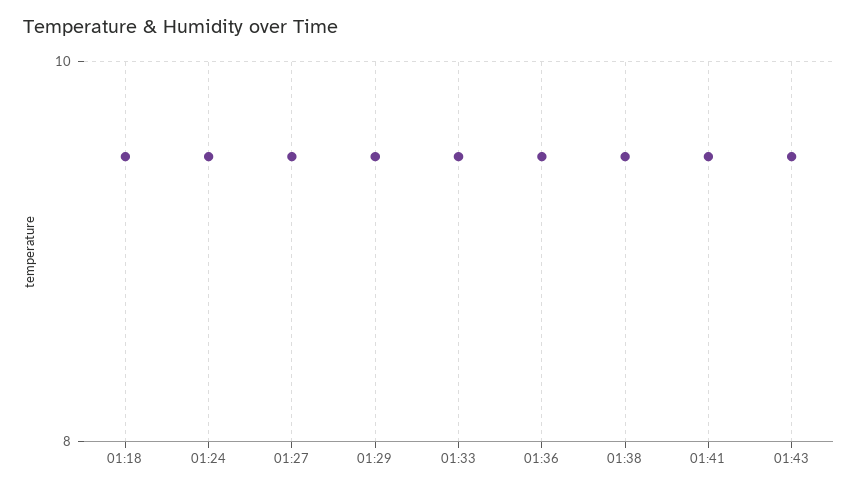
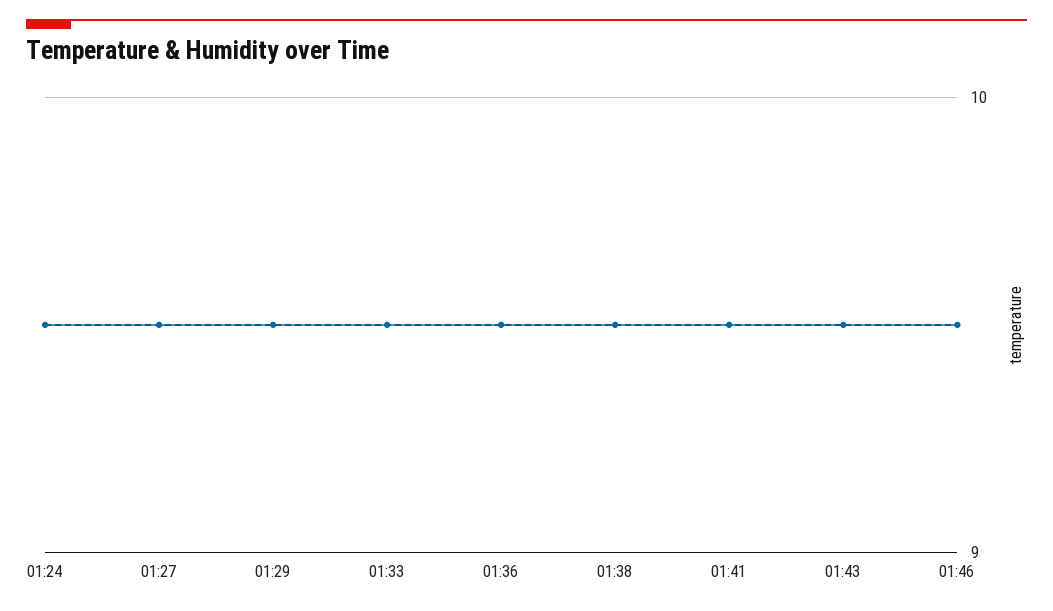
01:18: 9.5 -> none
01:46: none -> 9.5

